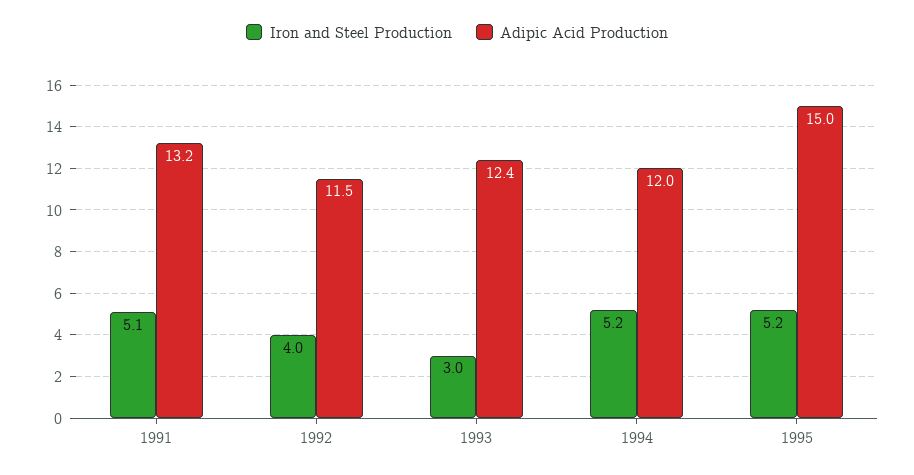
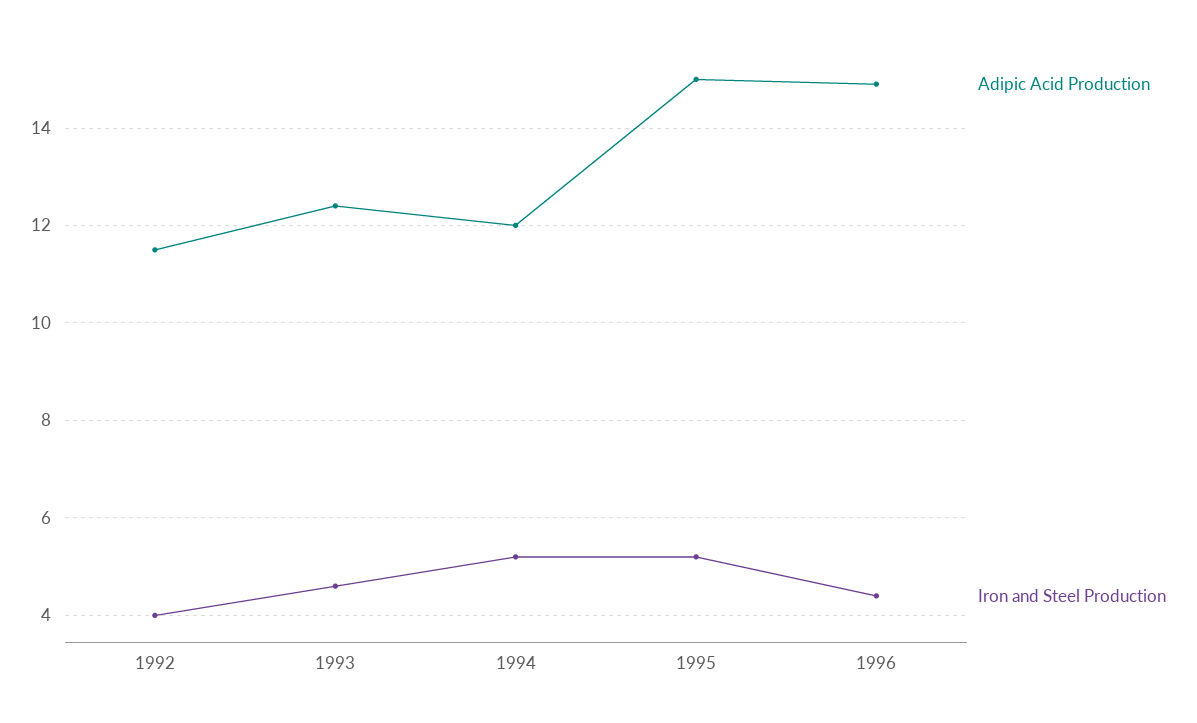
Iron and Steel Production, 1991: 5.1 -> none
Adipic Acid Production, 1991: 13.2 -> none
Iron and Steel Production, 1993: 3 -> 4.5
Adipic Acid Production, 1996: none -> 15
Iron and Steel Production, 1996: none -> 4.5

